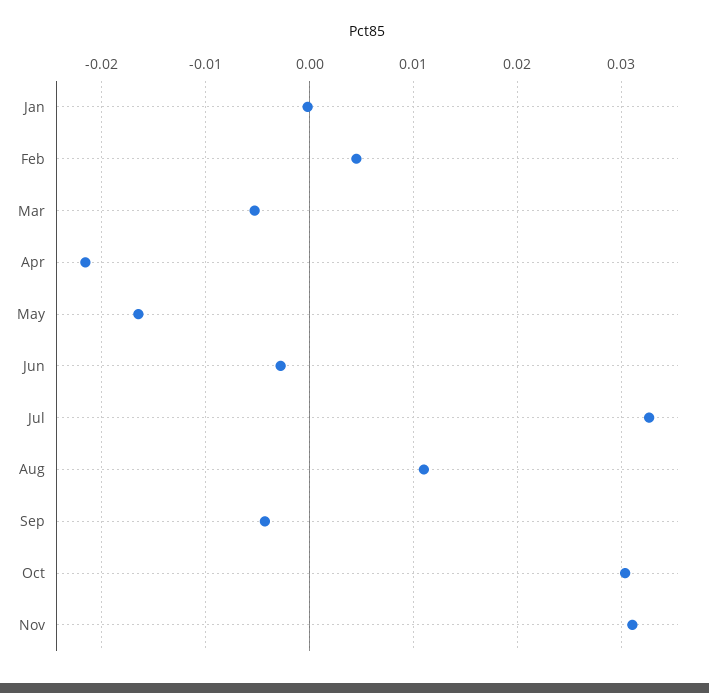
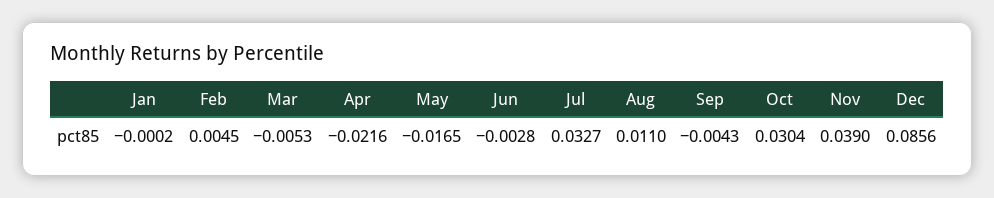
Nov: 0.031 -> 0.039
Dec: none -> 0.0856

